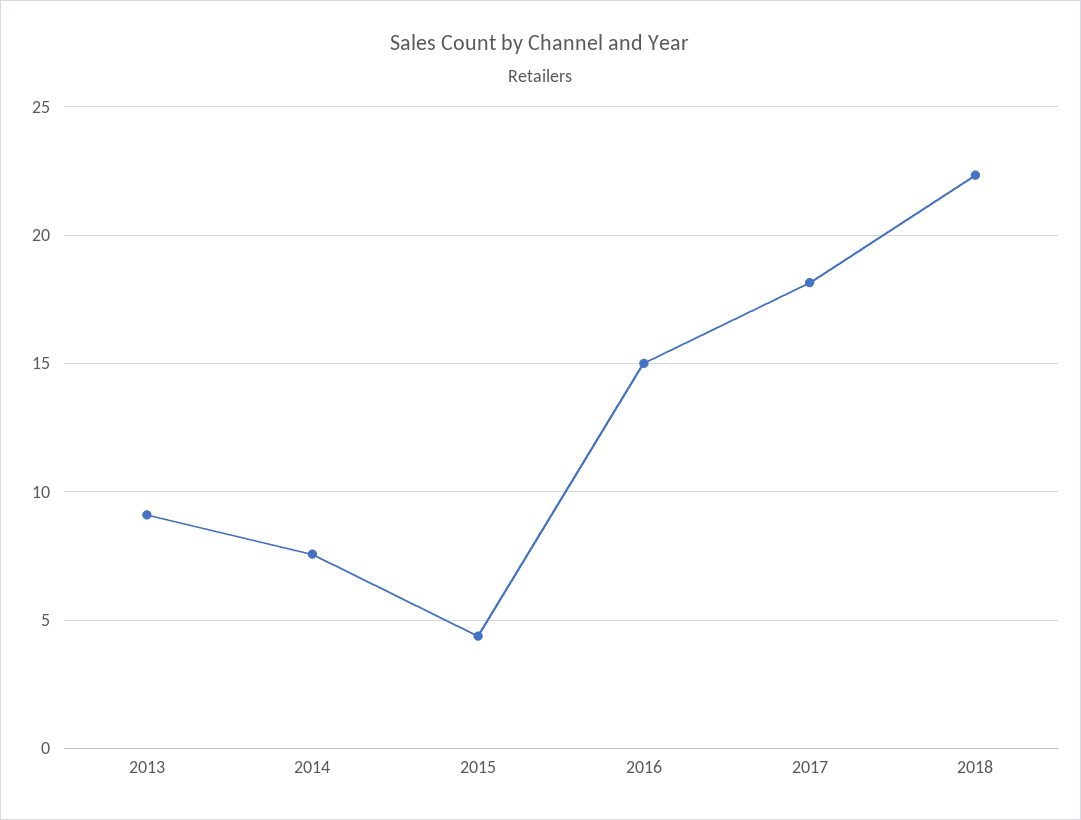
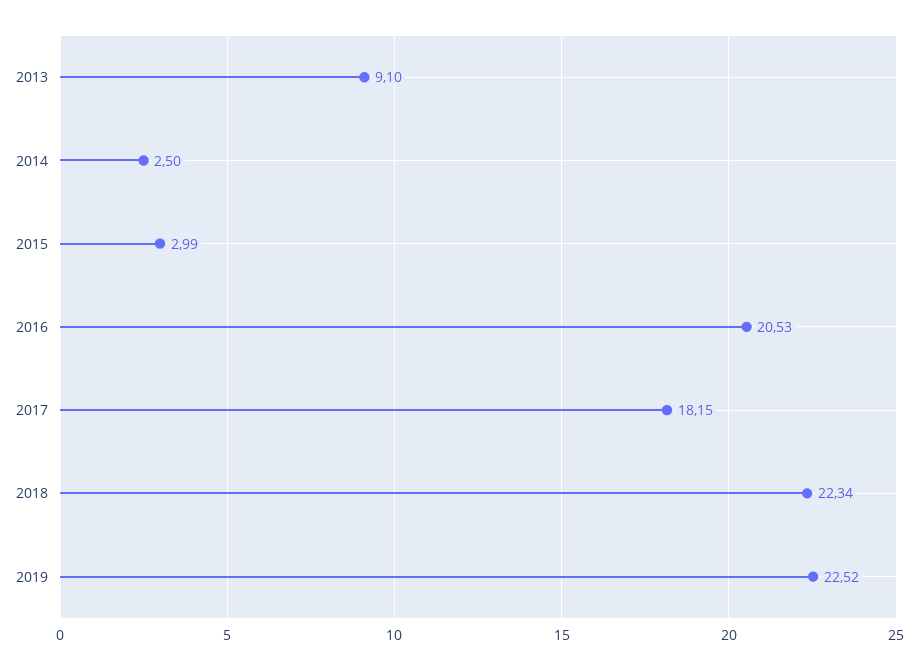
2014: 7.5 -> 2.5
2015: 4.5 -> 2.99
2016: 15 -> 20.53
2019: none -> 22.52

